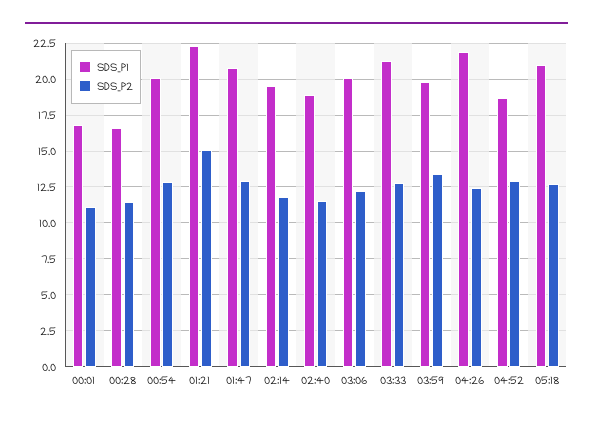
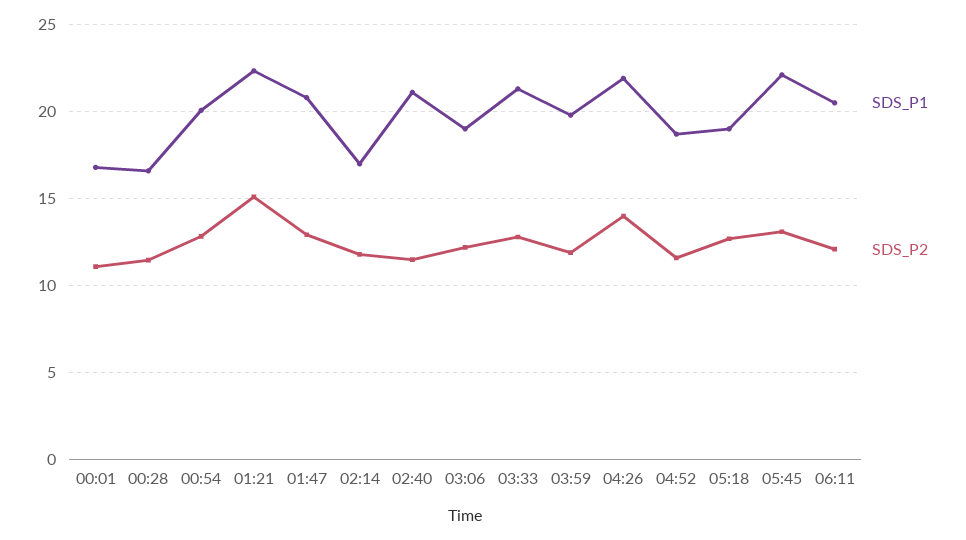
SDS_P1, 02:14: 19.5 -> 17
SDS_P1, 02:40: 19 -> 21
SDS_P1, 03:06: 20 -> 19
SDS_P2, 03:59: 13.5 -> 12
SDS_P2, 04:26: 12.5 -> 14
SDS_P2, 04:52: 13 -> 11.5
SDS_P1, 05:18: 21 -> 19
SDS_P1, 05:45: none -> 22
SDS_P2, 05:45: none -> 13
SDS_P1, 06:11: none -> 20.5
SDS_P2, 06:11: none -> 12

